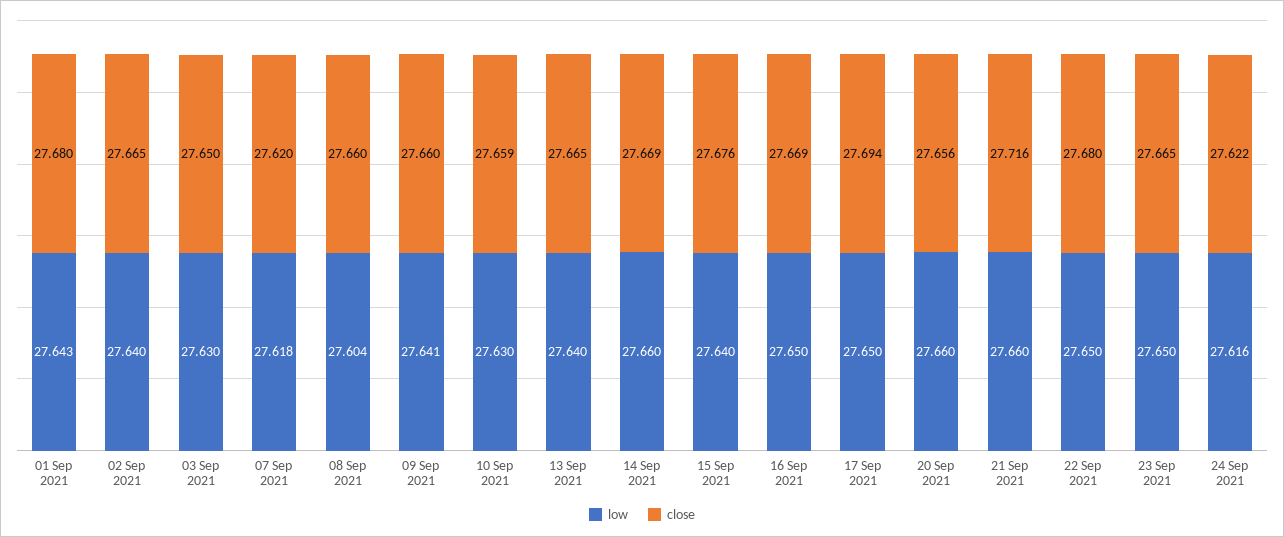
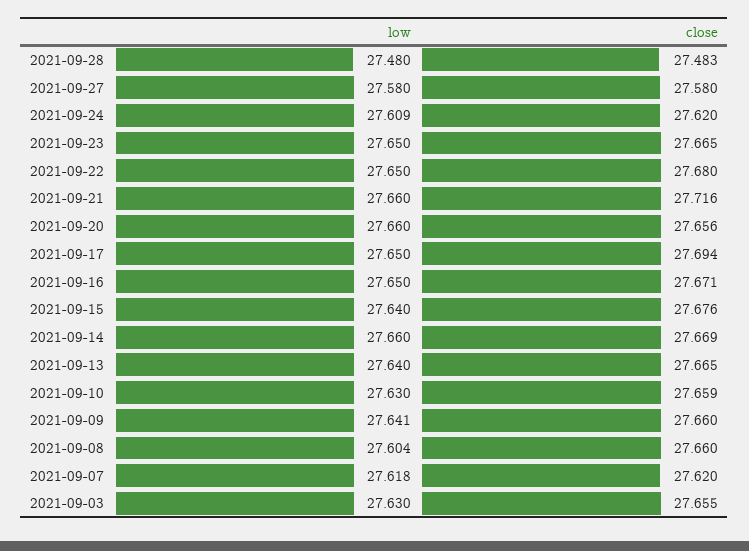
low, 01 Sep 2021: 27.643 -> none
close, 01 Sep 2021: 27.68 -> none
low, 02 Sep 2021: 27.64 -> none
close, 02 Sep 2021: 27.665 -> none
close, 03 Sep 2021: 27.65 -> 27.655
close, 16 Sep 2021: 27.669 -> 27.671
low, 24 Sep 2021: 27.616 -> 27.609
close, 24 Sep 2021: 27.622 -> 27.62
low, 2021-09-28: none -> 27.48
close, 2021-09-28: none -> 27.483
low, 2021-09-27: none -> 27.58
close, 2021-09-27: none -> 27.58

